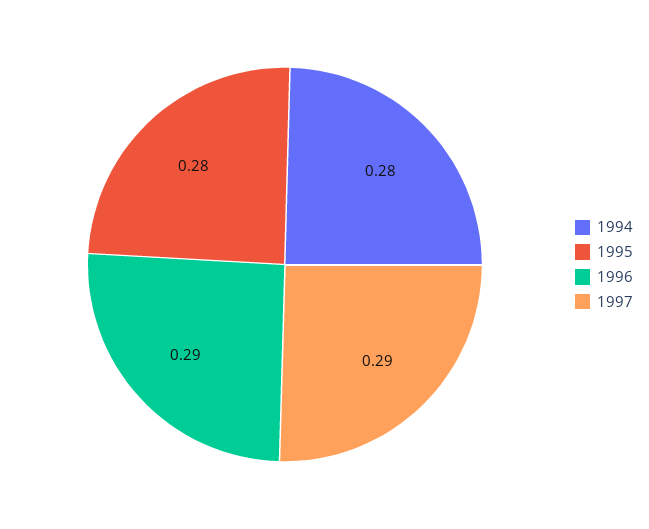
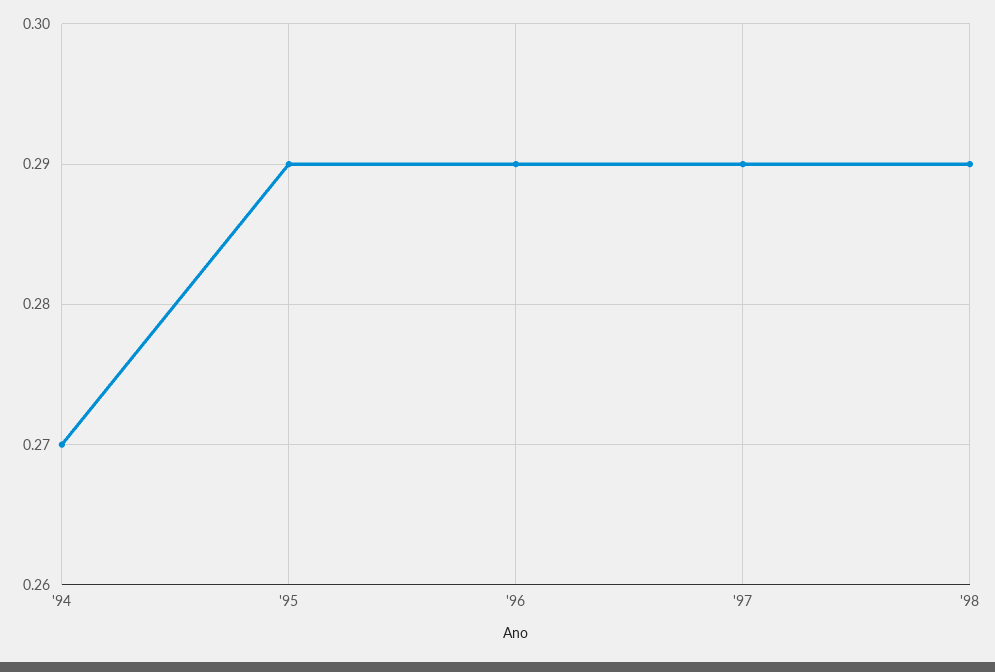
1994: 0.28 -> 0.27
1995: 0.28 -> 0.29
'98: none -> 0.29

